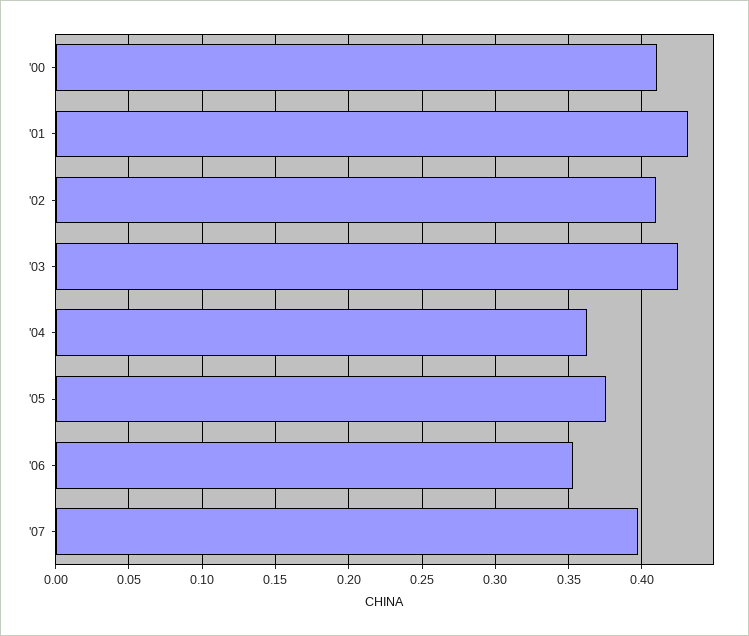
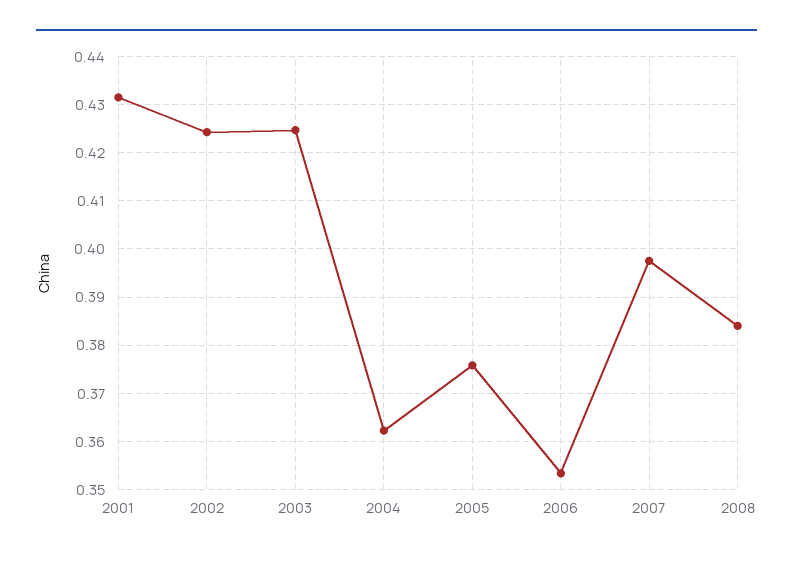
'00: 0.41 -> none
'02: 0.41 -> 0.424
2008: none -> 0.384

